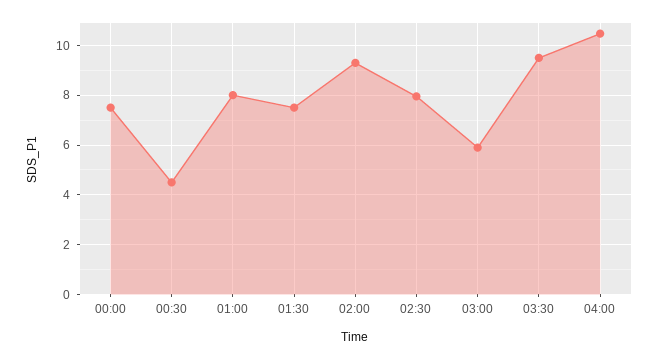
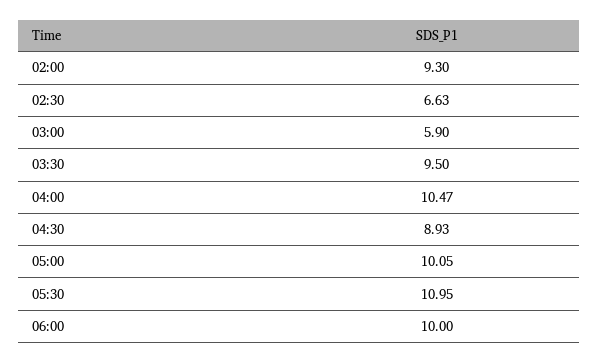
00:00: 7.5 -> none
00:30: 4.5 -> none
01:00: 8 -> none
01:30: 7.5 -> none
02:30: 8 -> 6.63
04:30: none -> 8.93
05:00: none -> 10.05
05:30: none -> 10.95
06:00: none -> 10

